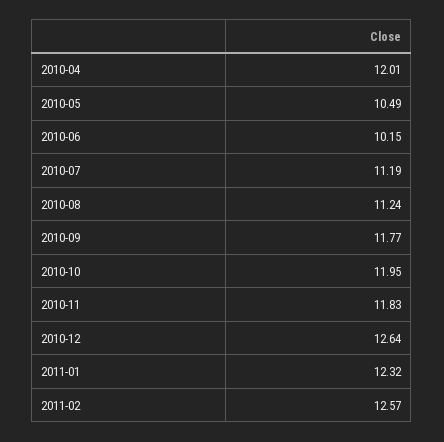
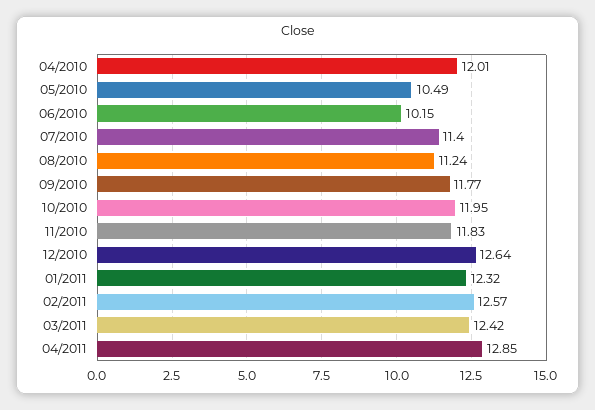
2010-07: 11.19 -> 11.4
03/2011: none -> 12.42
04/2011: none -> 12.85

